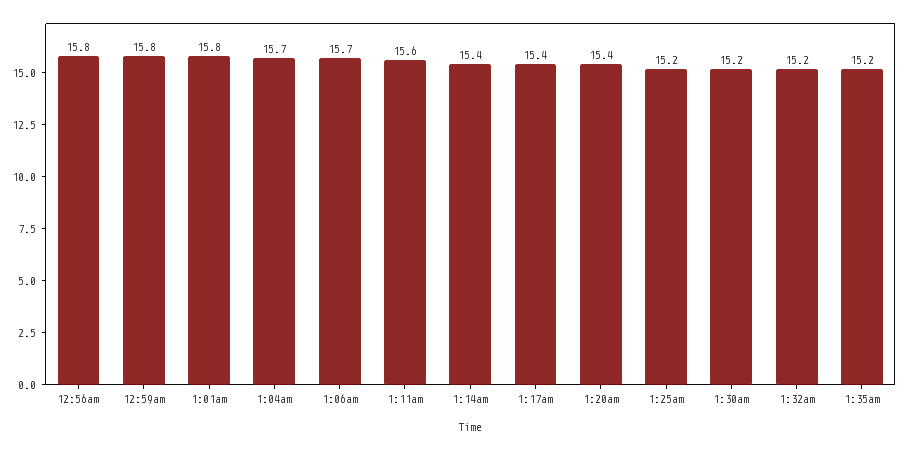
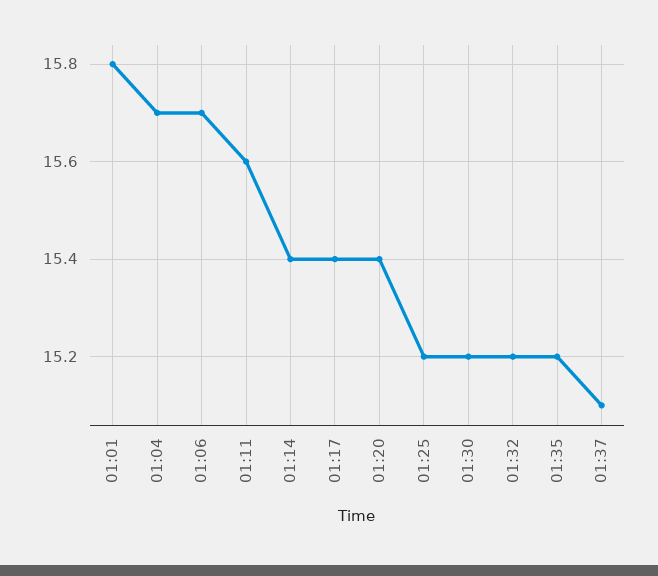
12:56am: 15.8 -> none
12:59am: 15.8 -> none
01:37: none -> 15.1

